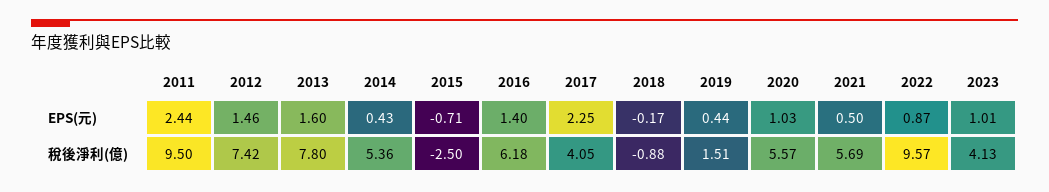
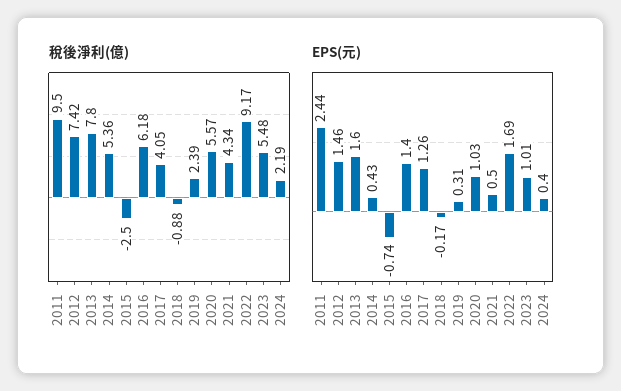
EPS(元), 2015: -0.71 -> -0.74
EPS(元), 2017: 2.25 -> 1.26
EPS(元), 2019: 0.44 -> 0.31
EPS(元), 2022: 0.87 -> 1.69
稅後淨利(億), 2019: 1.51 -> 2.39
稅後淨利(億), 2021: 5.69 -> 4.34
稅後淨利(億), 2022: 9.57 -> 9.17
稅後淨利(億), 2023: 4.13 -> 5.48
稅後淨利(億), 2024: none -> 2.19
EPS(元), 2024: none -> 0.4

